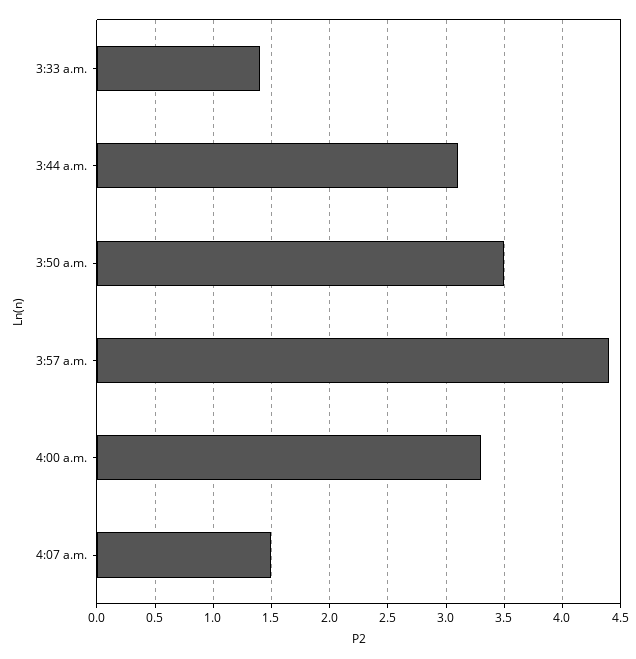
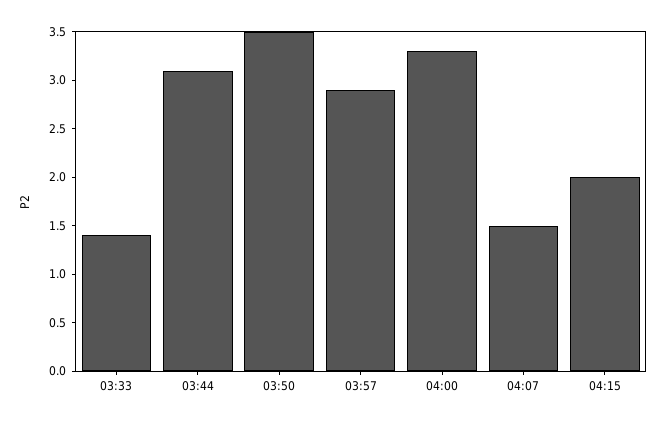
3:57 a.m.: 4.4 -> 2.9
04:15: none -> 2

